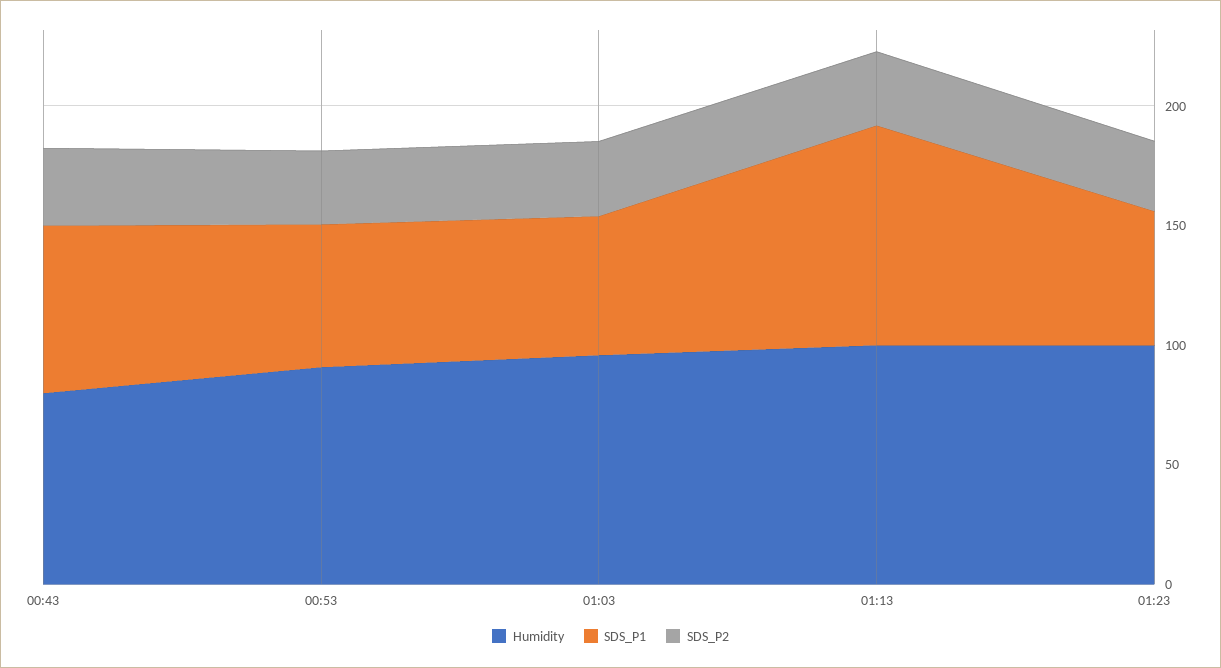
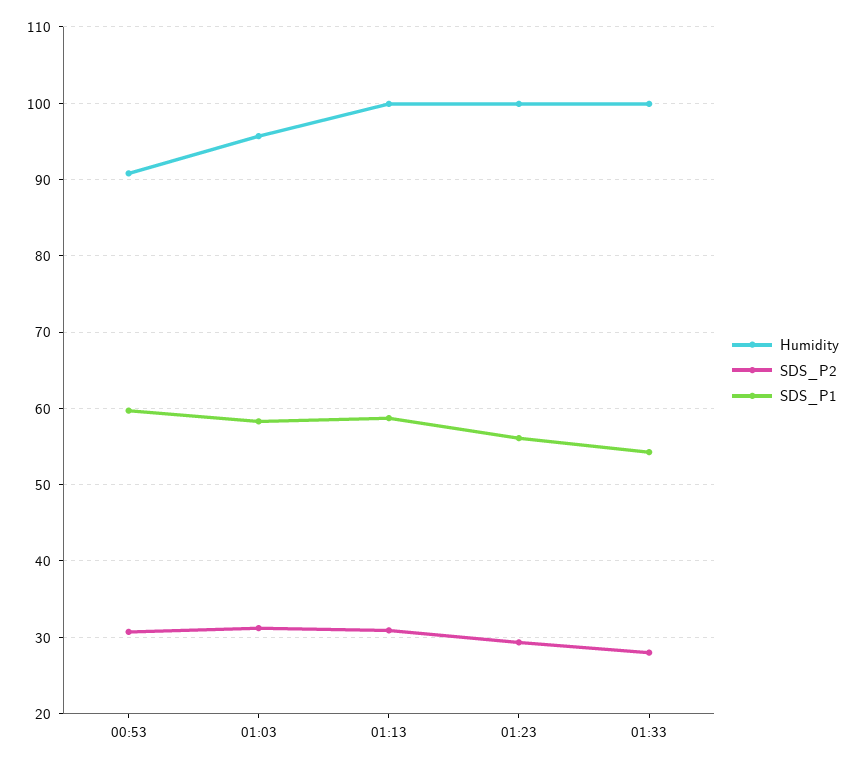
Humidity, 00:43: 80 -> none
SDS_P1, 00:43: 70 -> none
SDS_P2, 00:43: 30 -> none
SDS_P1, 01:13: 90 -> 59
Humidity, 01:33: none -> 100
SDS_P2, 01:33: none -> 28
SDS_P1, 01:33: none -> 54

